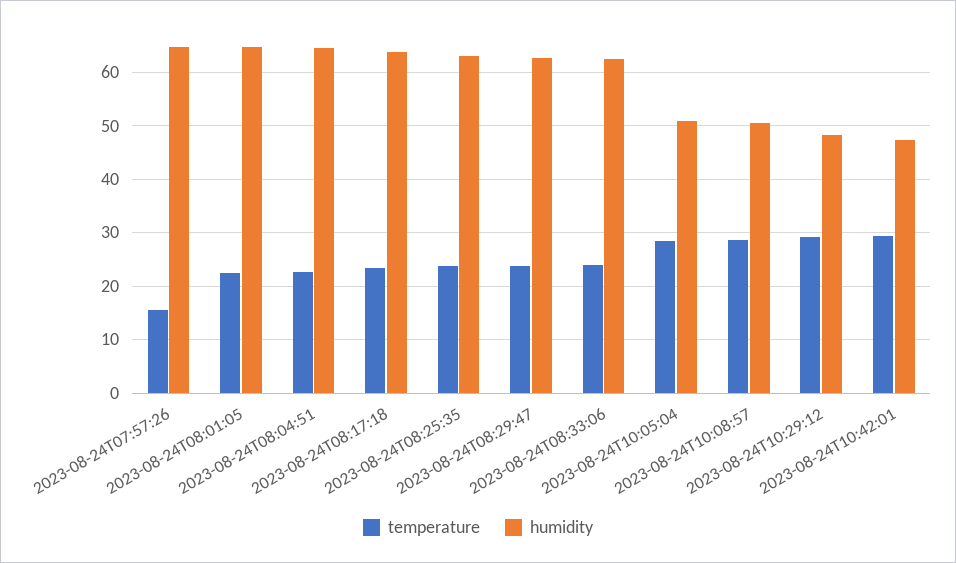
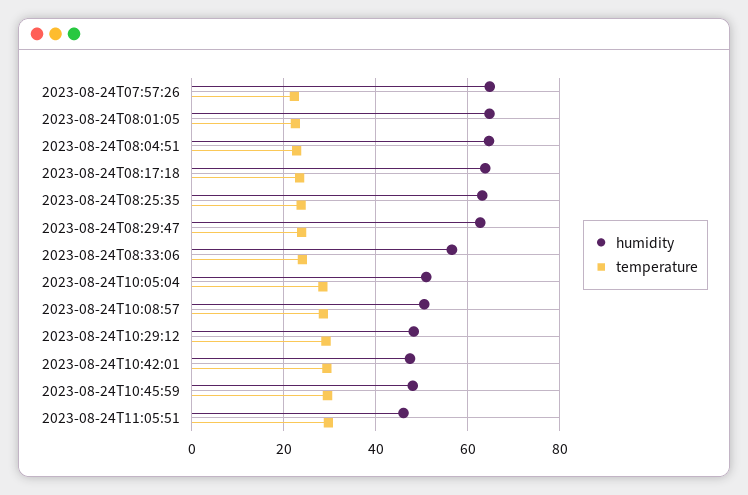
temperature, 2023-08-24T07:57:26: 16 -> 22
humidity, 2023-08-24T08:33:06: 62 -> 56
humidity, 2023-08-24T10:45:59: none -> 48
temperature, 2023-08-24T10:45:59: none -> 30
humidity, 2023-08-24T11:05:51: none -> 46
temperature, 2023-08-24T11:05:51: none -> 30

